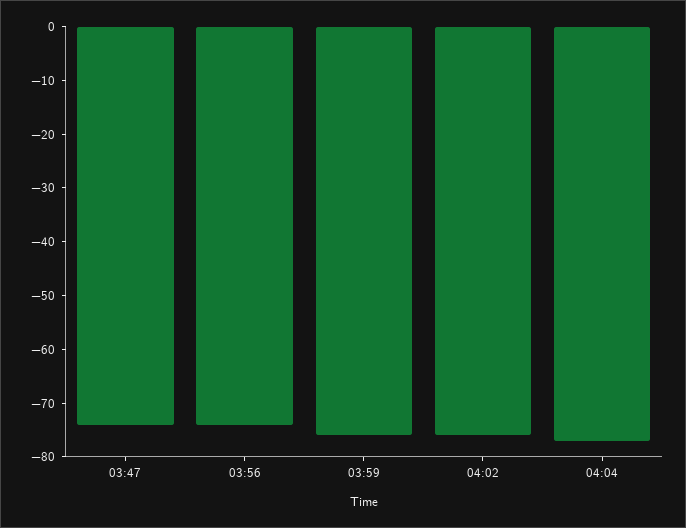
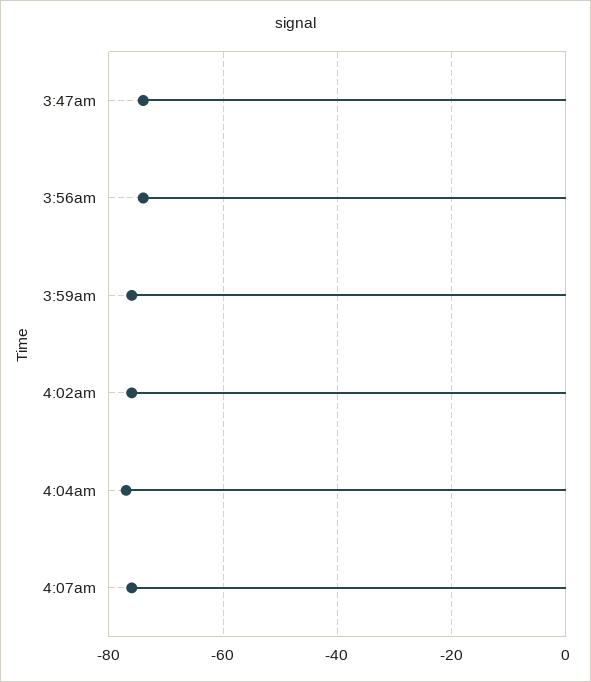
4:07am: none -> -75

